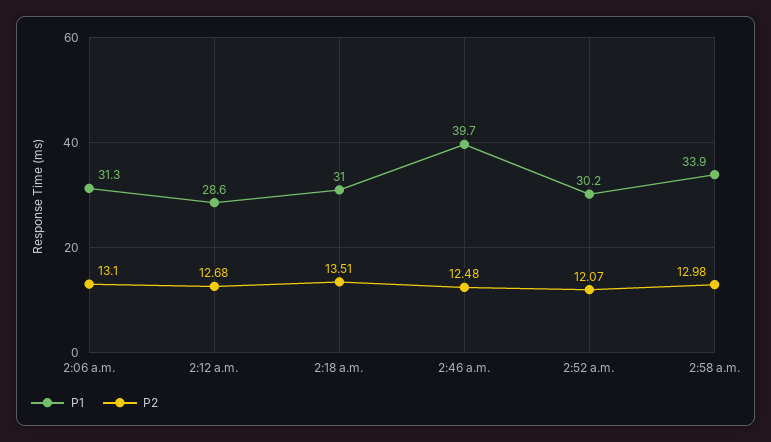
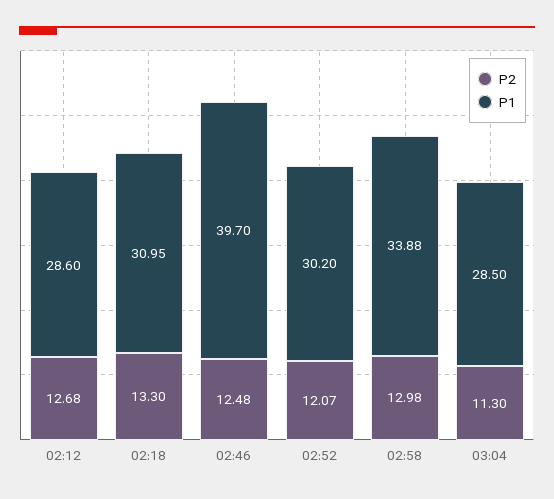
P1, 2:06 a.m.: 31.3 -> none
P2, 2:06 a.m.: 13.1 -> none
P2, 2:18 a.m.: 13.51 -> 13.3
P2, 03:04: none -> 11.3
P1, 03:04: none -> 28.5

